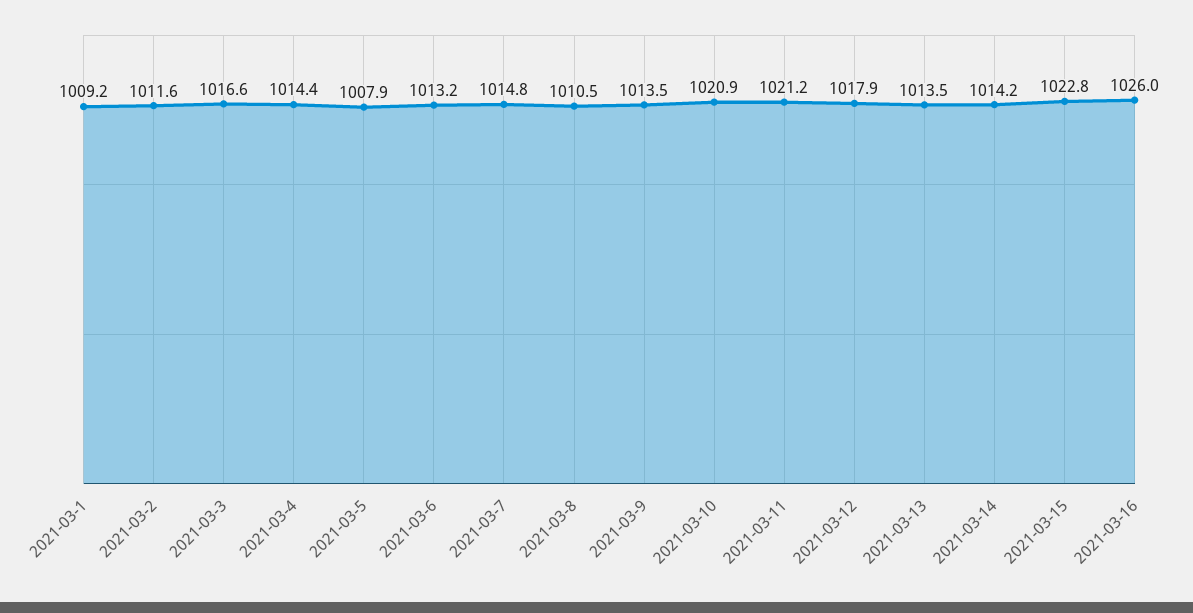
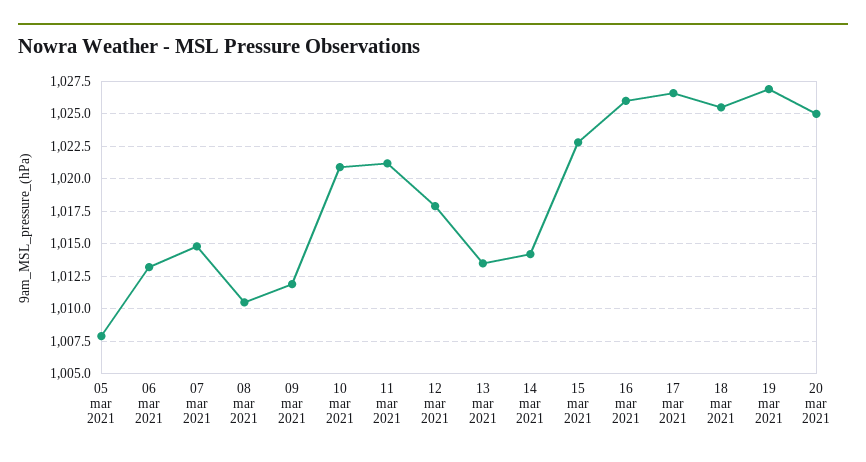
2021-03-1: 1009.2 -> none
2021-03-2: 1011.6 -> none
2021-03-3: 1016.6 -> none
2021-03-4: 1014.4 -> none
2021-03-9: 1013.5 -> 1012
17 mar 2021: none -> 1026.5
18 mar 2021: none -> 1025.5
19 mar 2021: none -> 1027
20 mar 2021: none -> 1025

